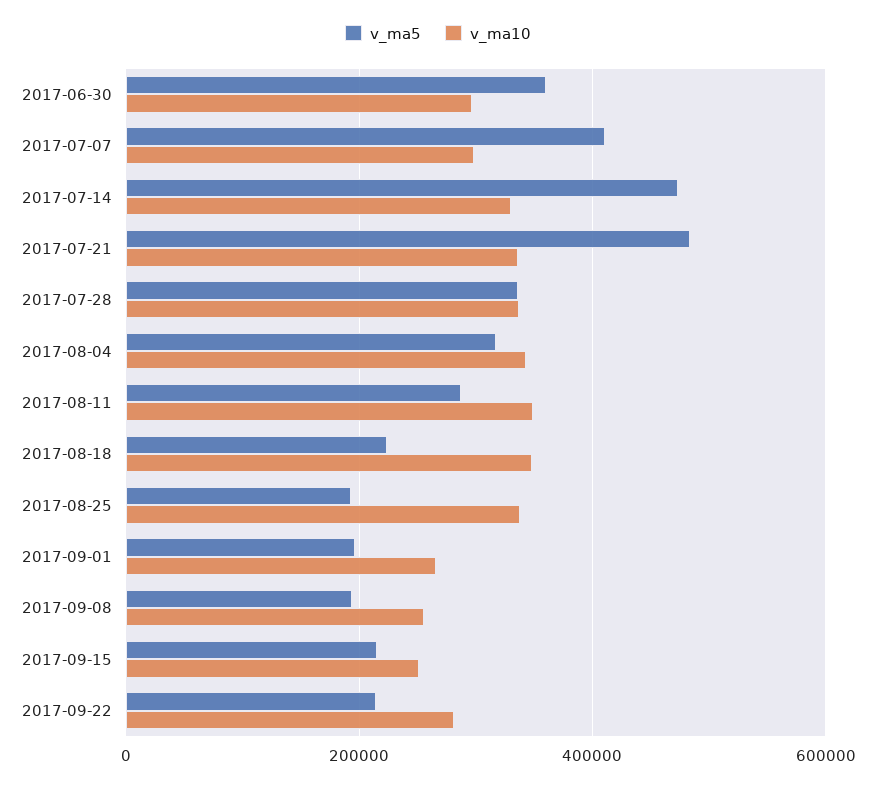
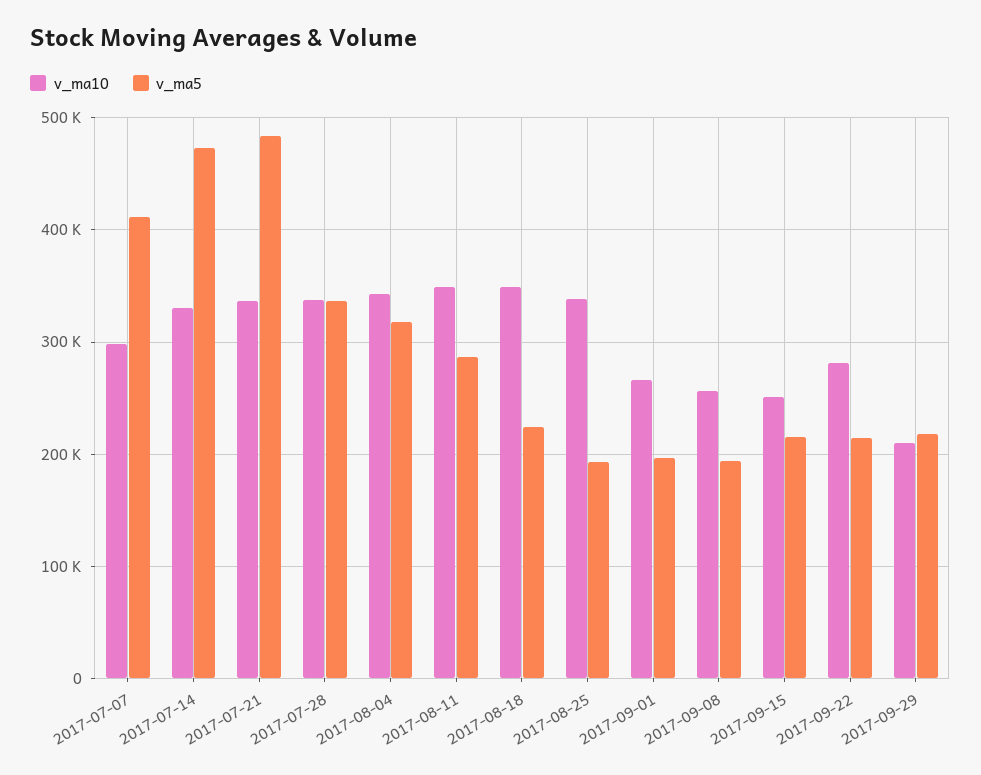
v_ma5, 2017-06-30: 360000 -> none
v_ma10, 2017-06-30: 300000 -> none
v_ma10, 2017-09-29: none -> 210000
v_ma5, 2017-09-29: none -> 220000

